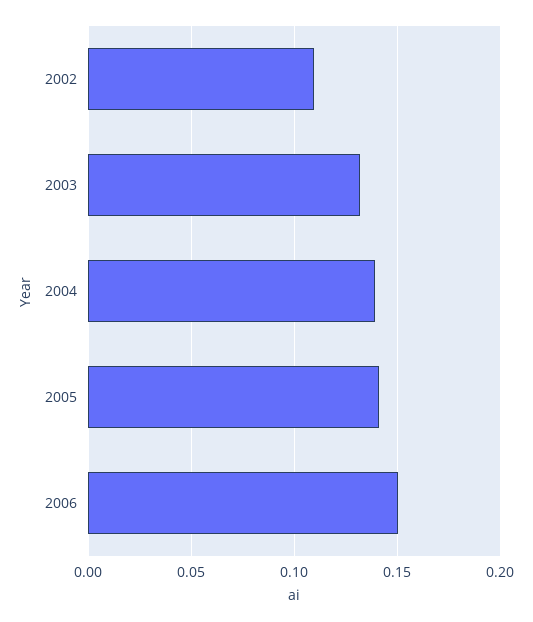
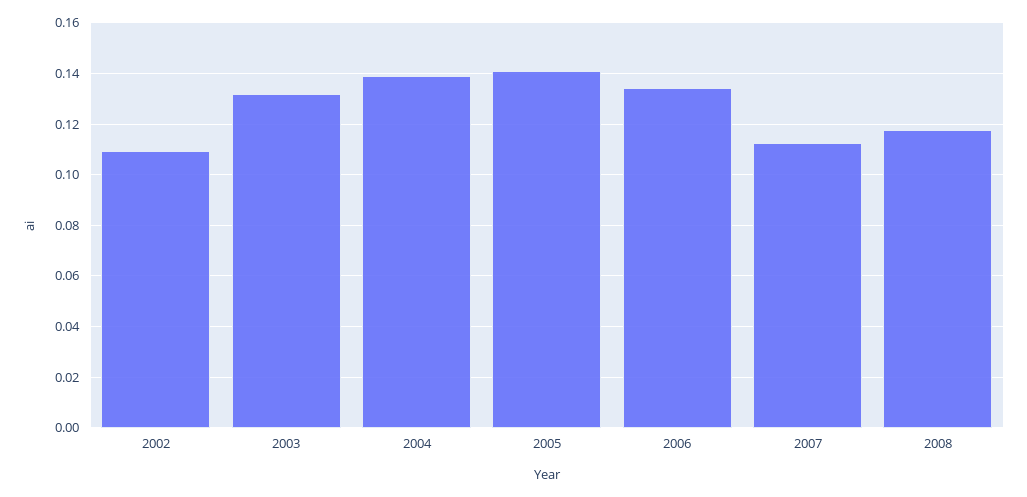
2006: 0.15 -> 0.135
2007: none -> 0.1125
2008: none -> 0.1175

